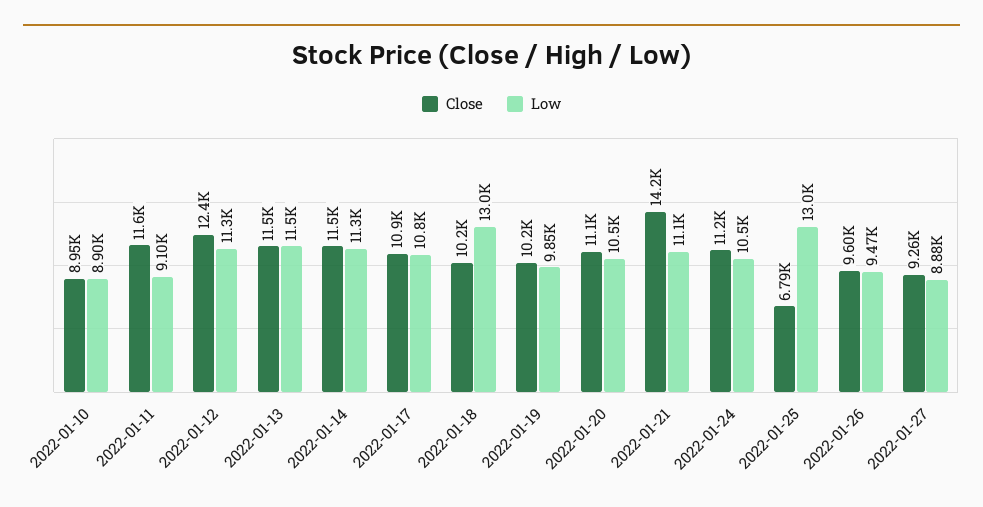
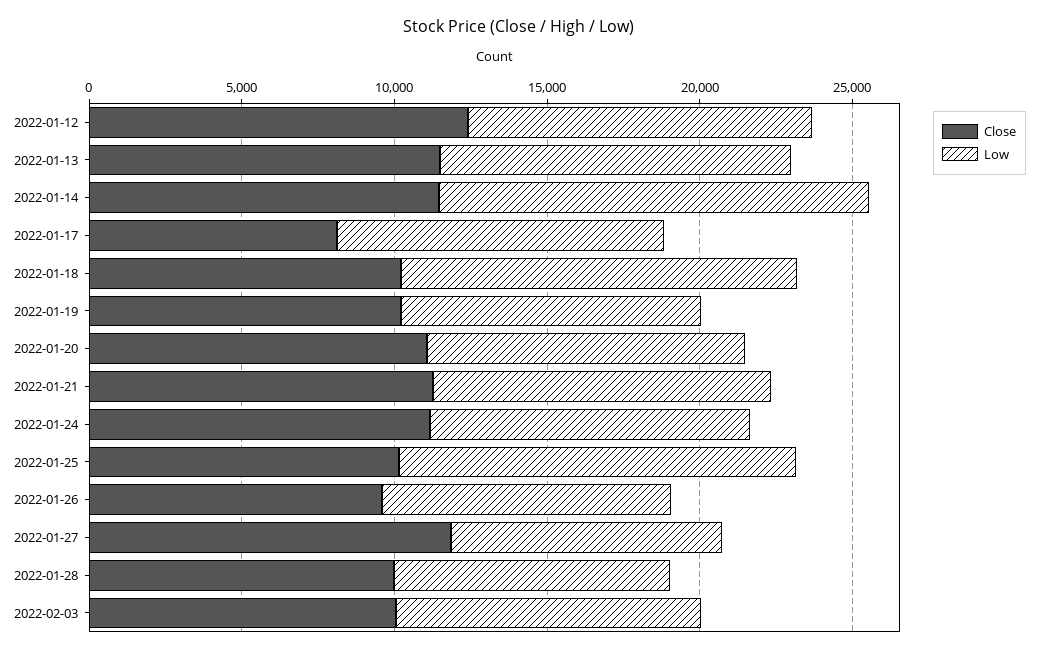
Close, 2022-01-10: 8950 -> none
Low, 2022-01-10: 8900 -> none
Close, 2022-01-11: 11600 -> none
Low, 2022-01-11: 9100 -> none
Low, 2022-01-14: 11300 -> 14000
Close, 2022-01-17: 10900 -> 8000
Close, 2022-01-21: 14200 -> 11000
Close, 2022-01-25: 6790 -> 10000
Close, 2022-01-27: 9260 -> 12000
Close, 2022-01-28: none -> 10000
Low, 2022-01-28: none -> 9000
Close, 2022-02-03: none -> 10000
Low, 2022-02-03: none -> 10000

